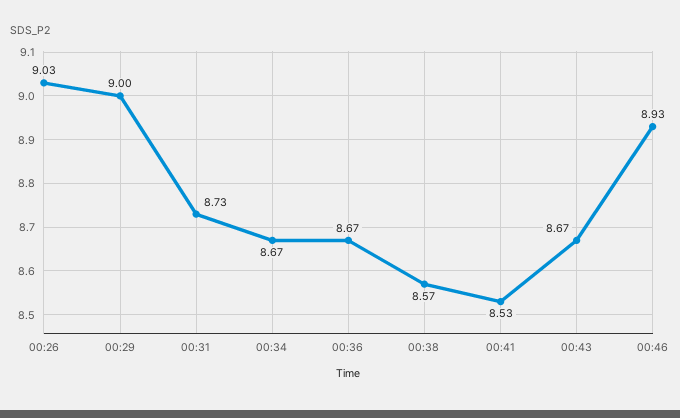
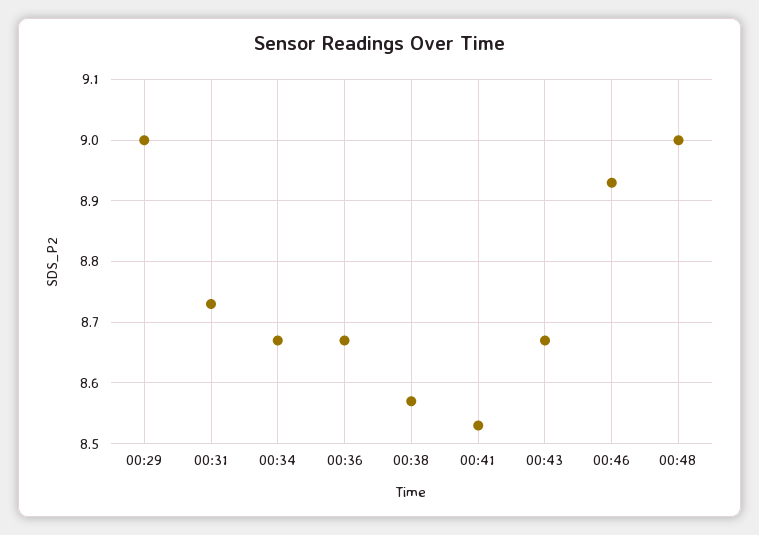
00:26: 9.03 -> none
00:48: none -> 9

